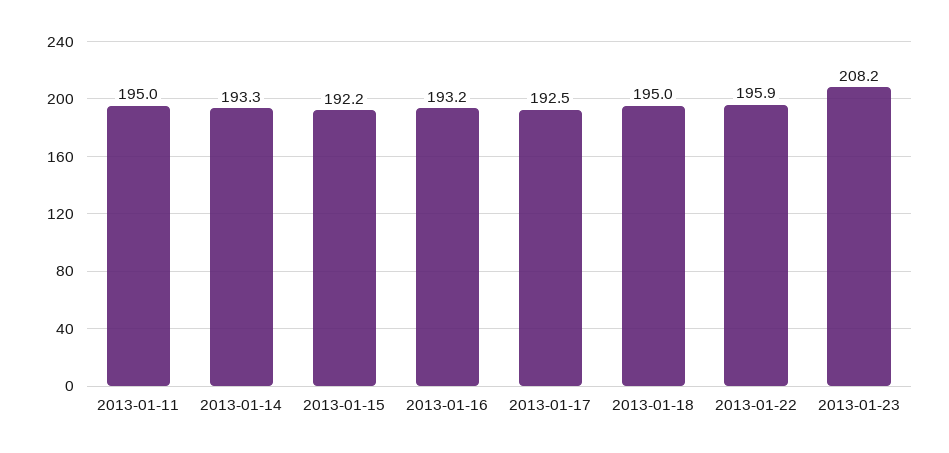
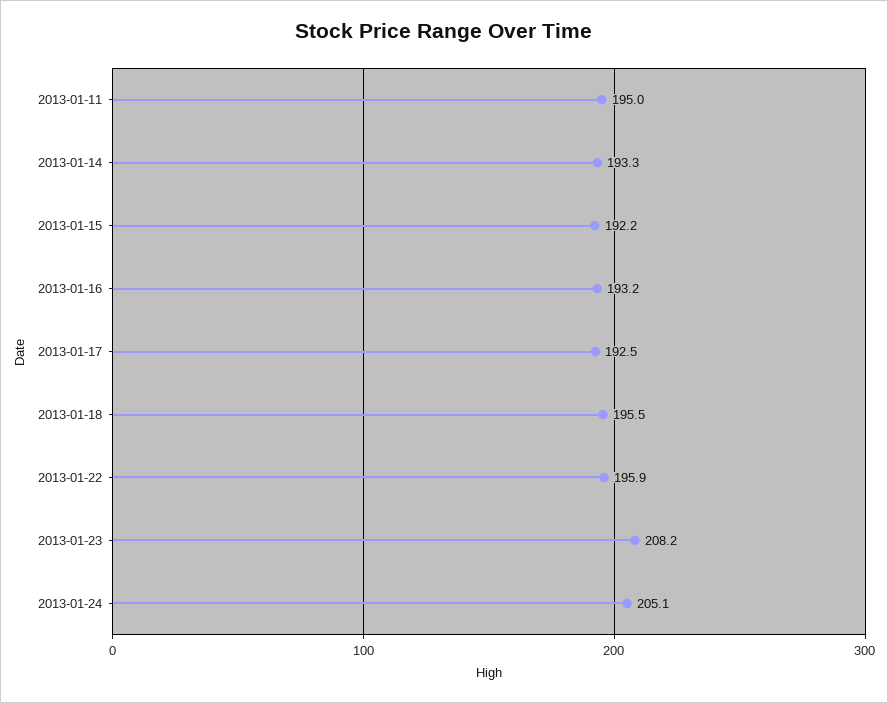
2013-01-18: 195 -> 195.5
2013-01-24: none -> 205.1

